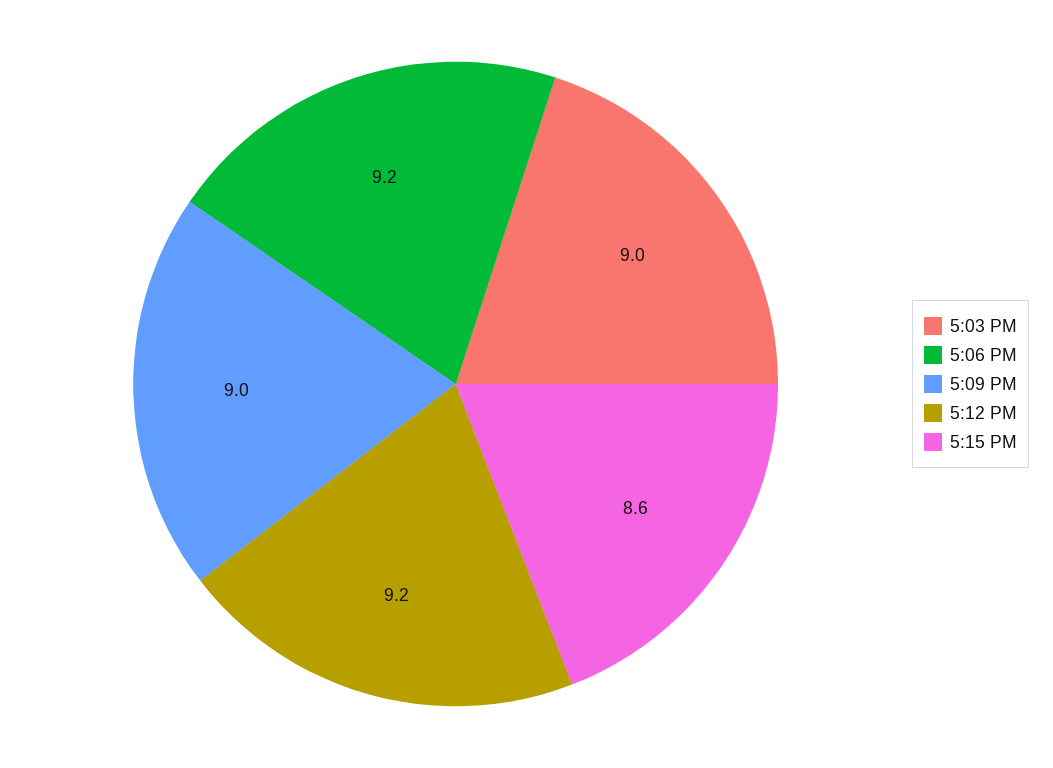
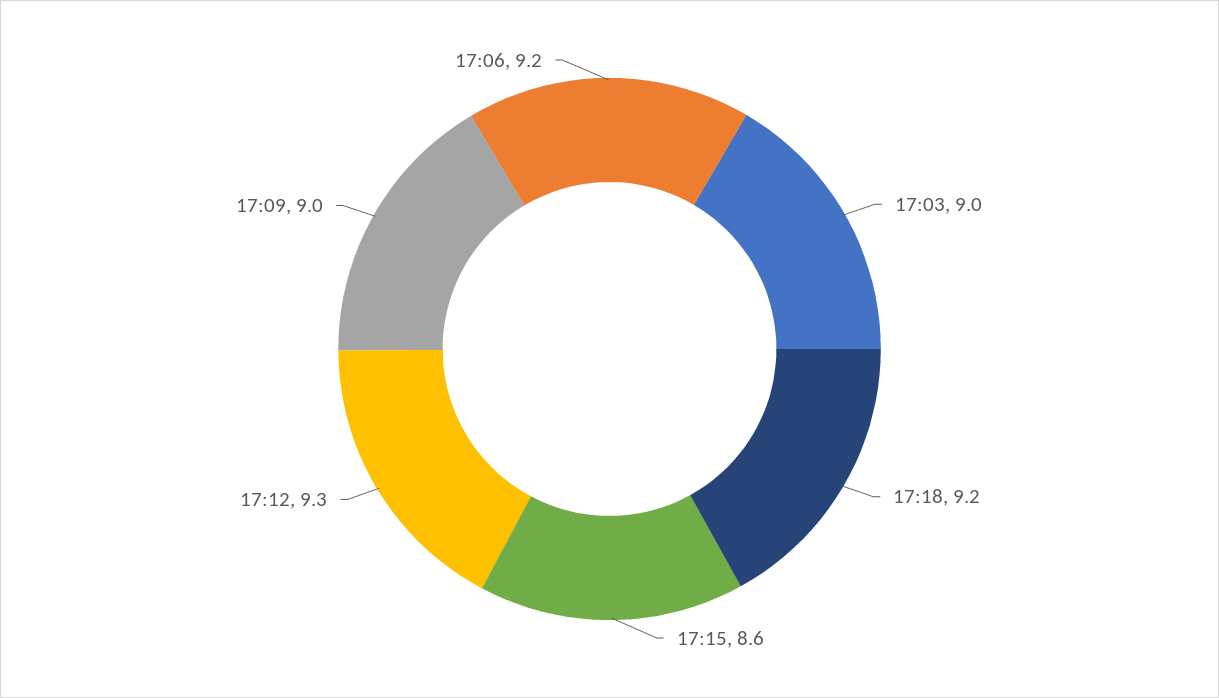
5:12 PM: 9.2 -> 9.3
17:18: none -> 9.2

